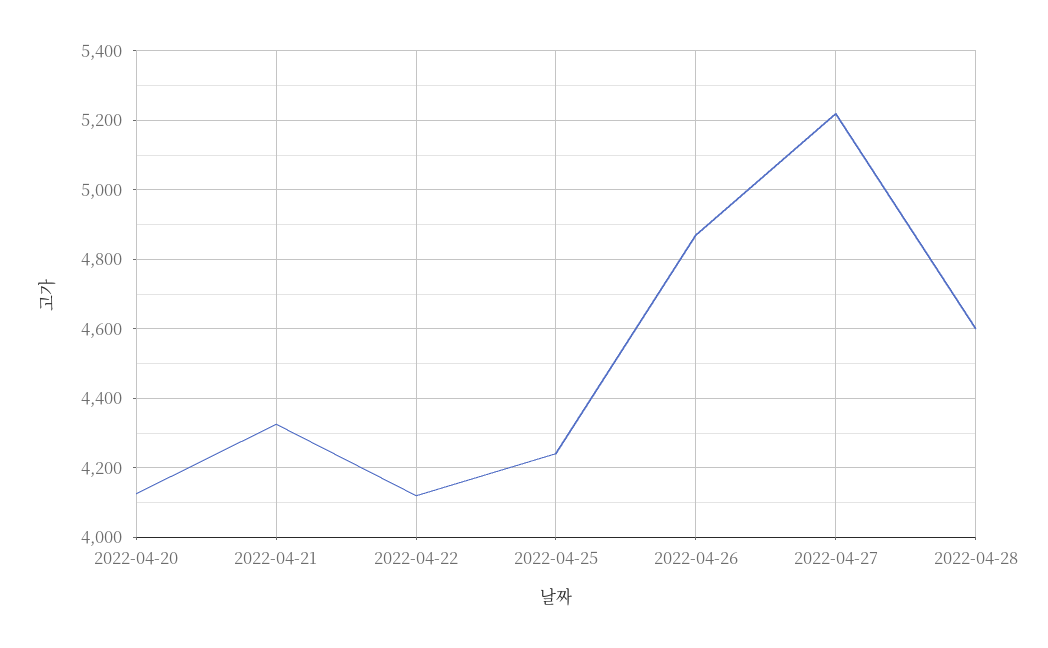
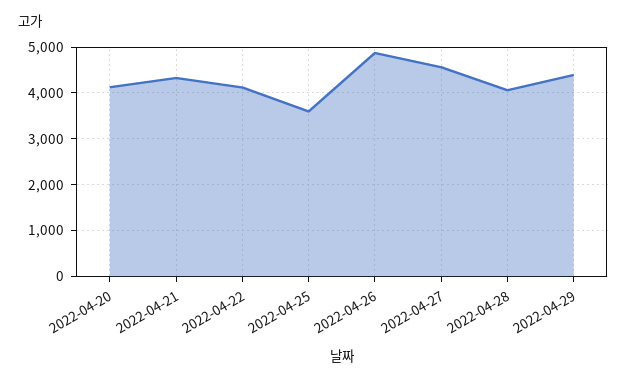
2022-04-25: 4240 -> 3600
2022-04-27: 5220 -> 4600
2022-04-28: 4600 -> 4000
2022-04-29: none -> 4400

